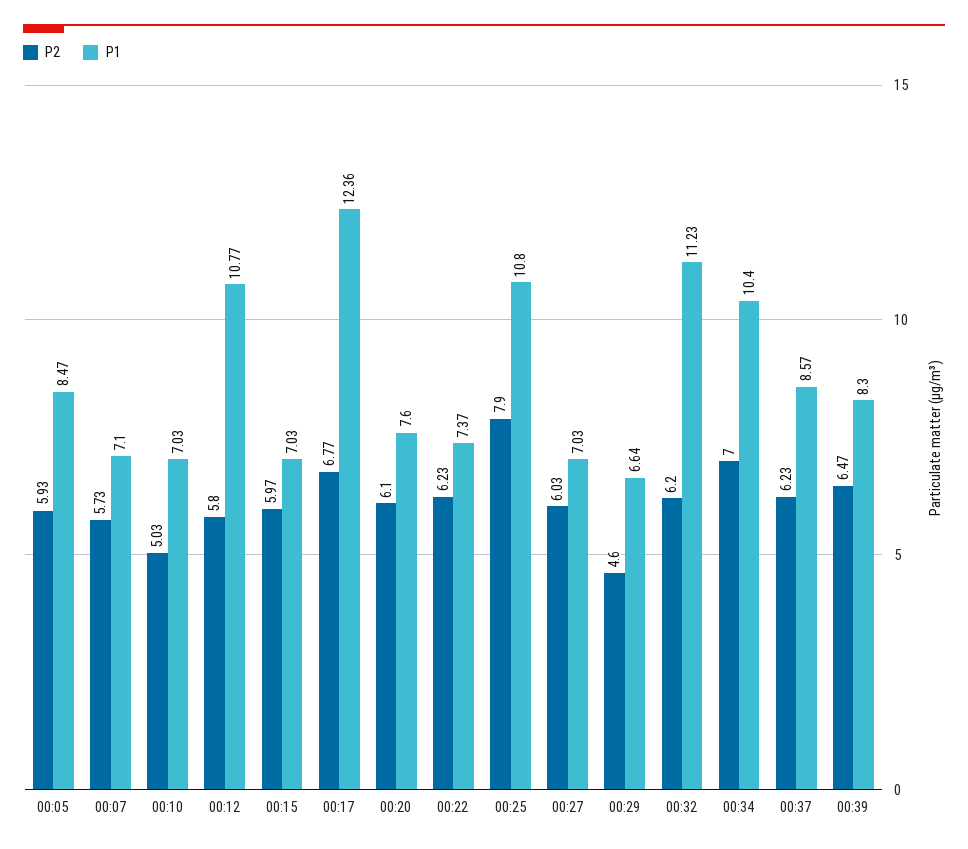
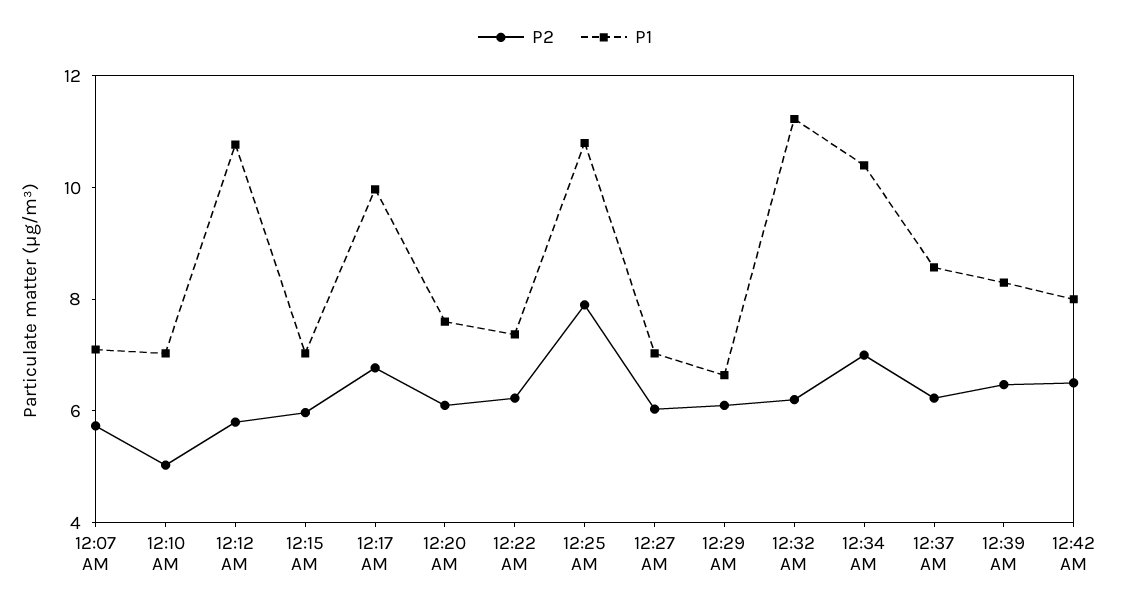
P2, 00:05: 5.93 -> none
P1, 00:05: 8.47 -> none
P1, 00:17: 12.36 -> 10
P2, 00:29: 4.6 -> 6
P2, 12:42 AM: none -> 6.5
P1, 12:42 AM: none -> 8

